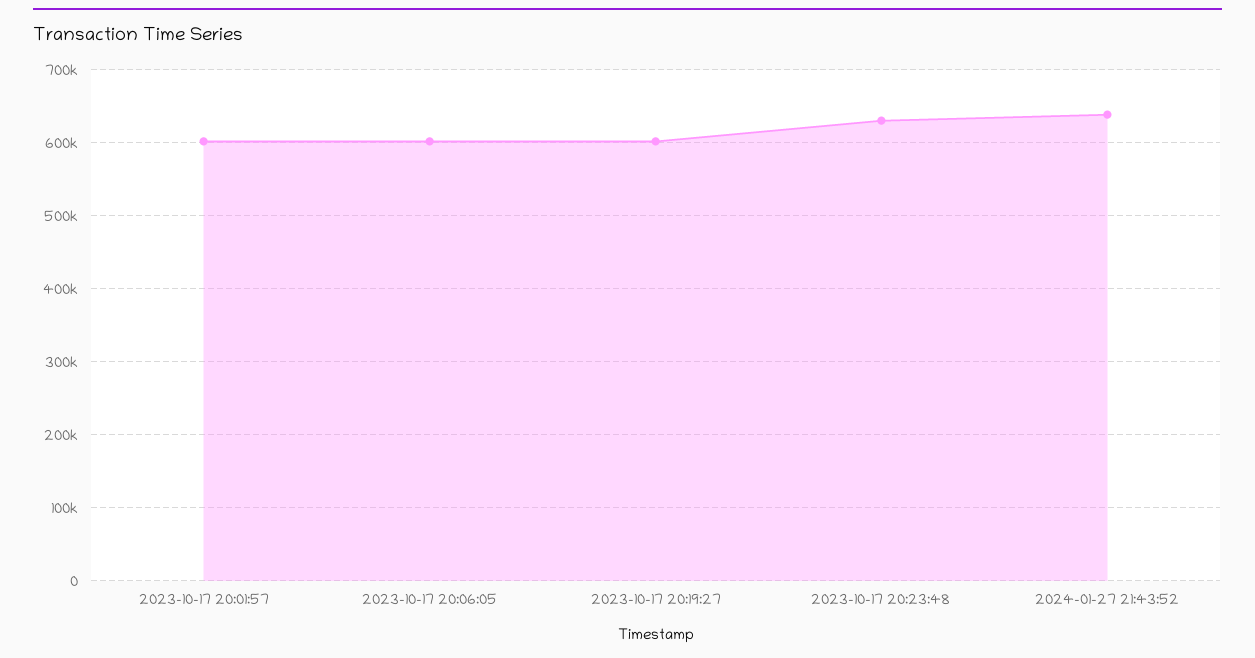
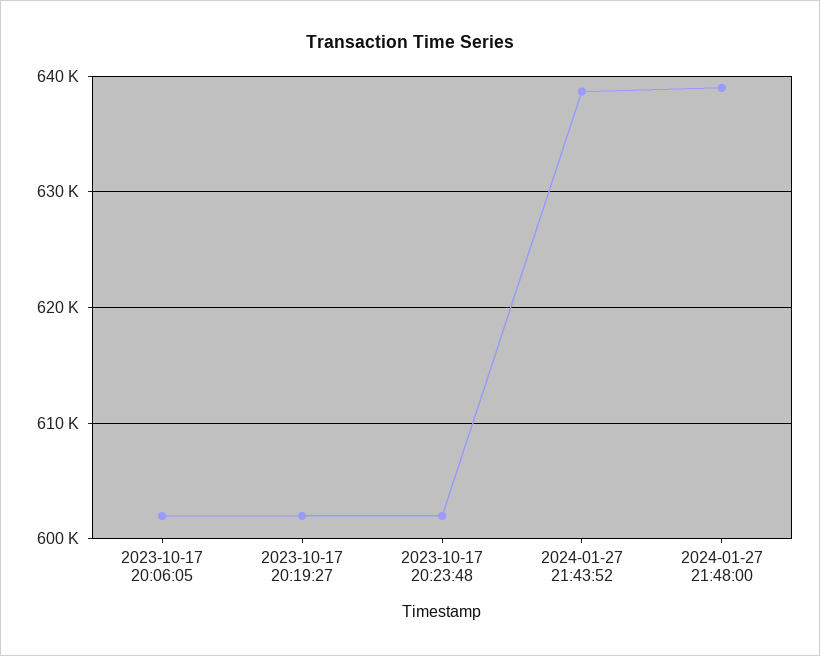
2023-10-17 20:01:57: 600000 -> none
2023-10-17 20:23:48: 630000 -> 602000
2024-01-27 21:48:00: none -> 639000

